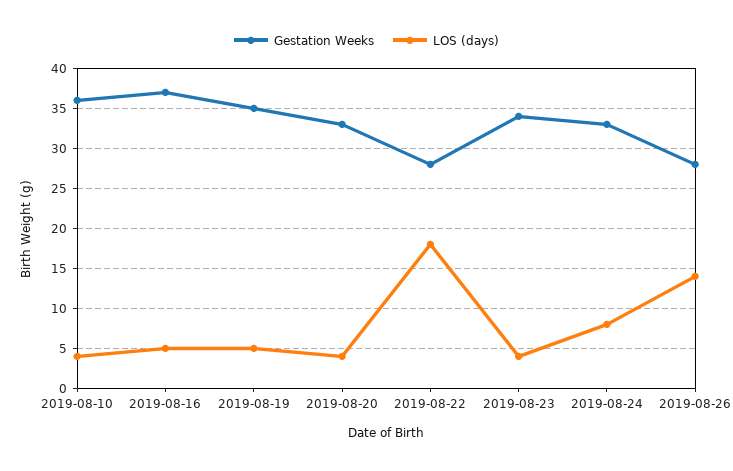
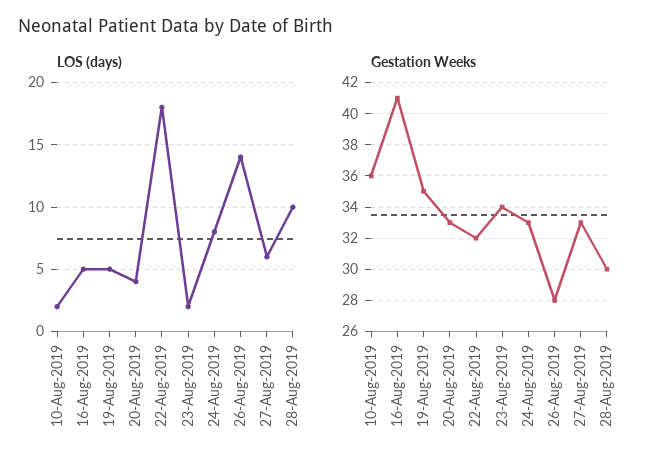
LOS (days), 2019-08-10: 4 -> 2
Gestation Weeks, 2019-08-16: 37 -> 41
Gestation Weeks, 2019-08-22: 28 -> 32
LOS (days), 2019-08-23: 4 -> 2
LOS (days), 27-Aug-2019: none -> 6
LOS (days), 28-Aug-2019: none -> 10
Gestation Weeks, 27-Aug-2019: none -> 33
Gestation Weeks, 28-Aug-2019: none -> 30

